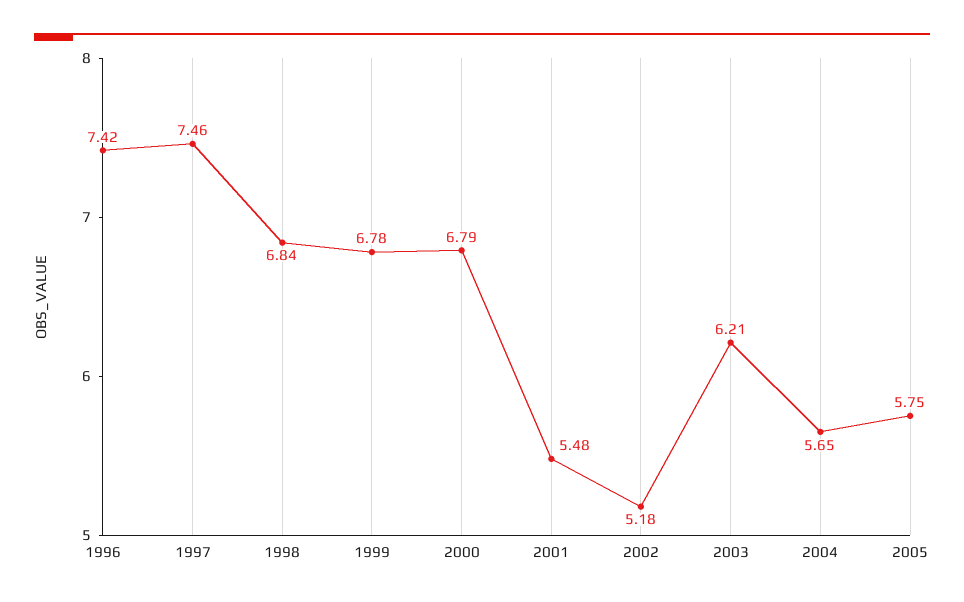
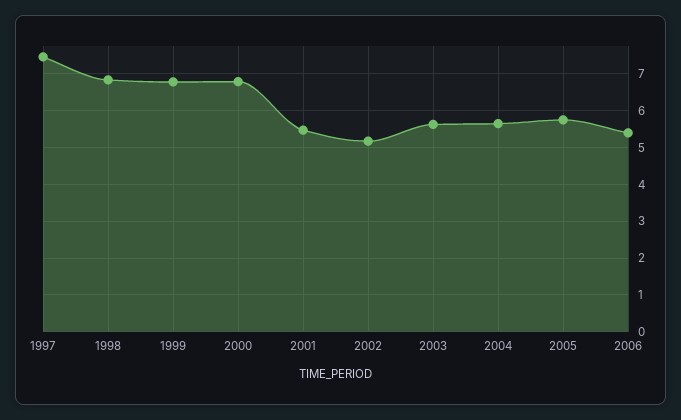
1996: 7.42 -> none
2003: 6.21 -> 5.6
2006: none -> 5.4

